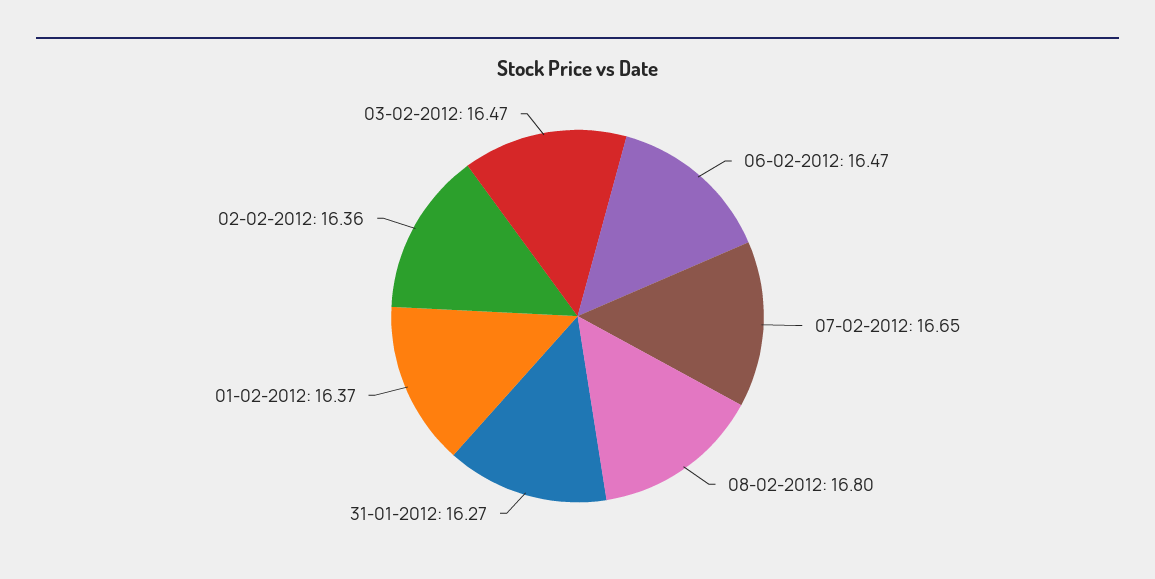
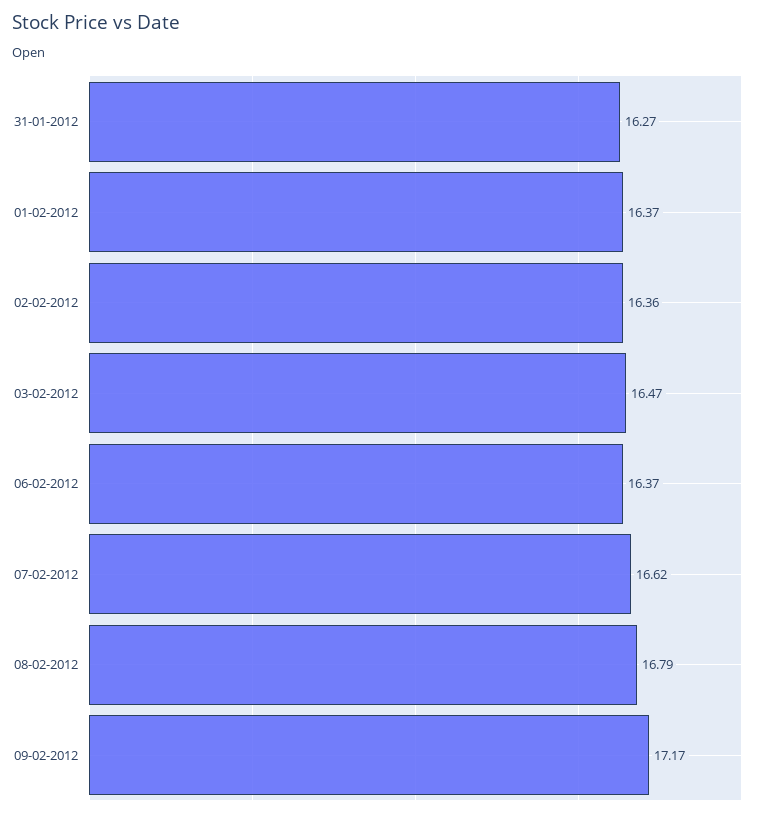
06-02-2012: 16.47 -> 16.37
07-02-2012: 16.65 -> 16.62
08-02-2012: 16.8 -> 16.79
09-02-2012: none -> 17.17

